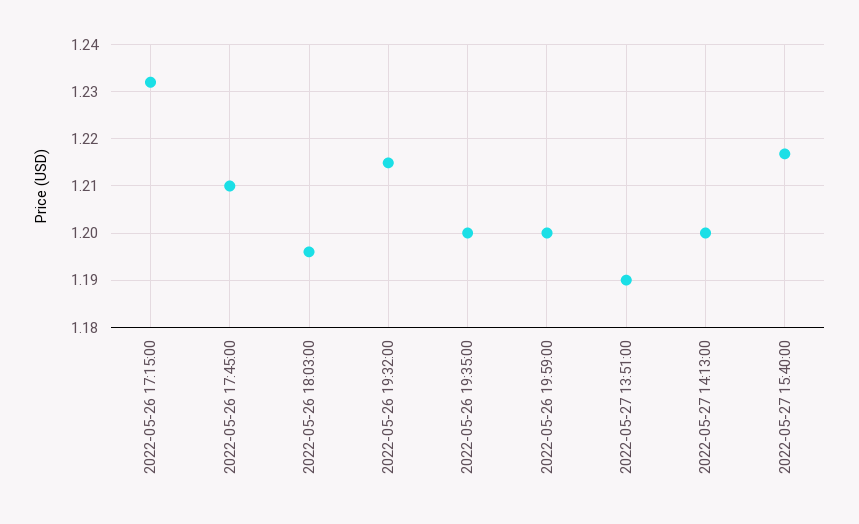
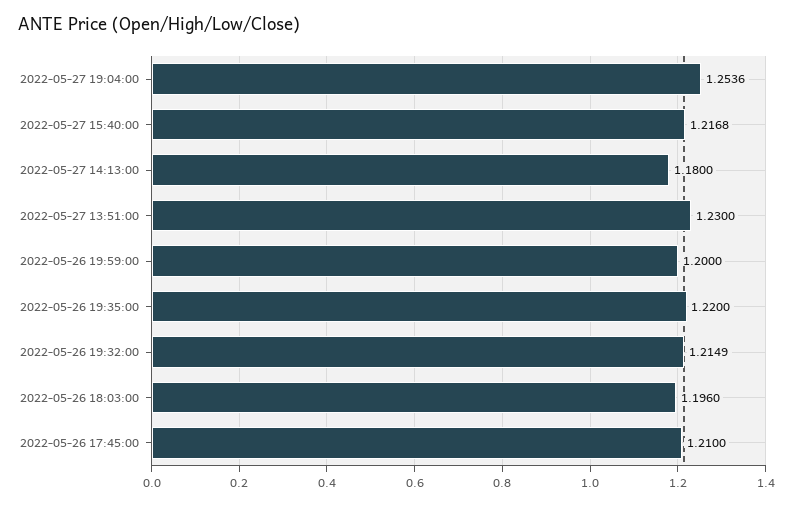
2022-05-26 17:15:00: 1.232 -> none
2022-05-26 19:35:00: 1.2 -> 1.22
2022-05-27 13:51:00: 1.19 -> 1.23
2022-05-27 14:13:00: 1.2 -> 1.18
2022-05-27 19:04:00: none -> 1.2536

